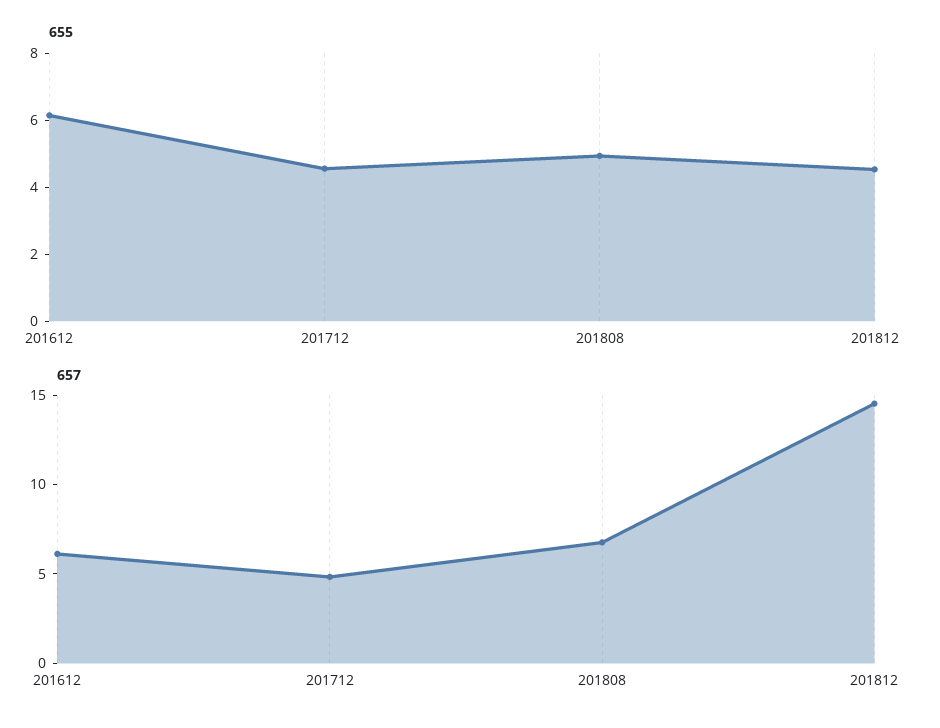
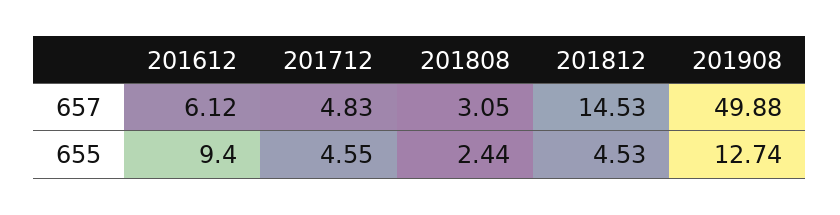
655, 201612: 6 -> 9.4
655, 201808: 5 -> 2.44
657, 201808: 7 -> 3.05
657, 201908: none -> 49.88
655, 201908: none -> 12.74

